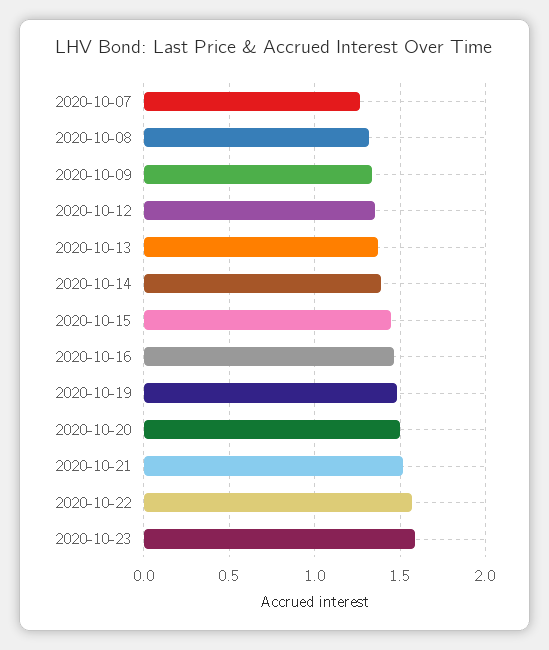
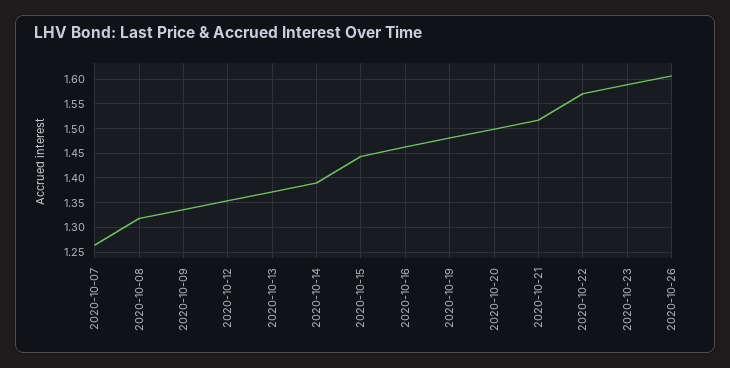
2020-10-26: none -> 1.6

